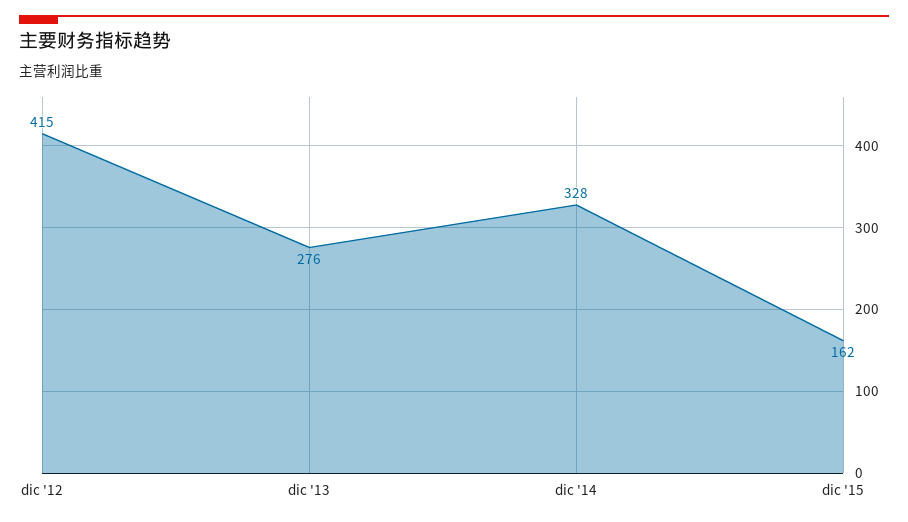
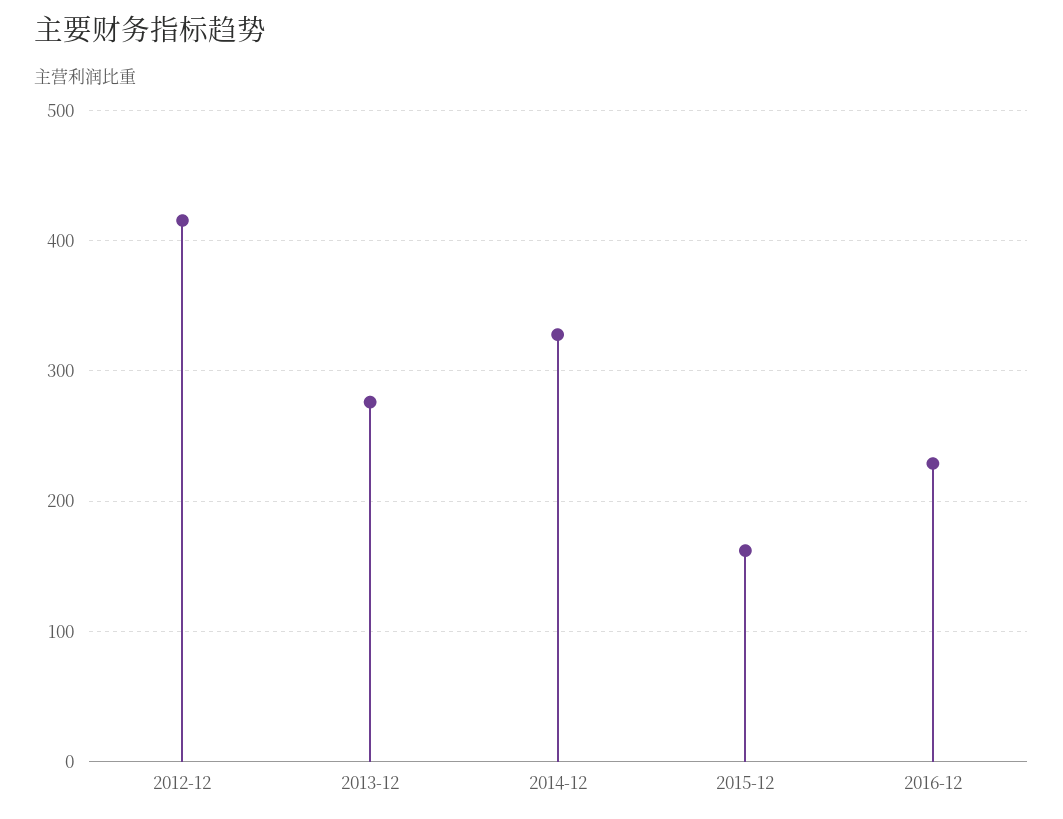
2016-12: none -> 230

